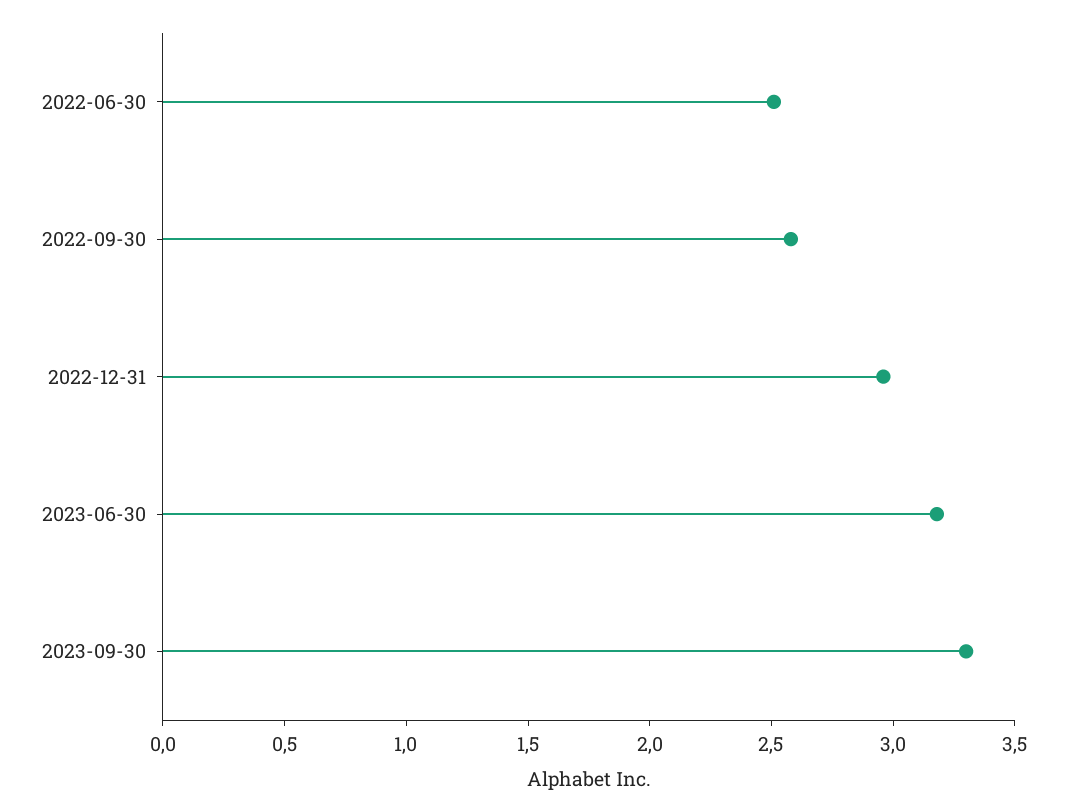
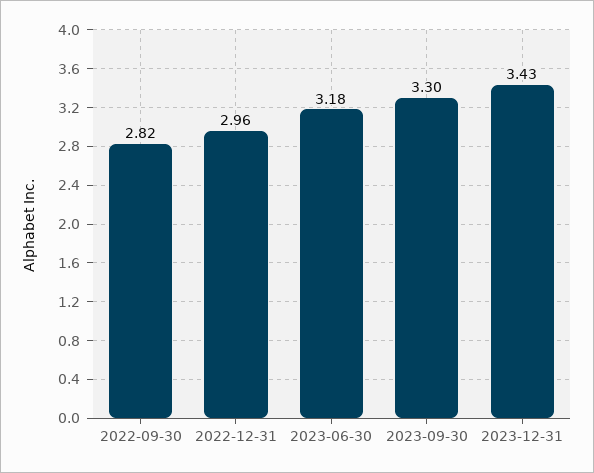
2022-06-30: 2.5 -> none
2022-09-30: 2.6 -> 2.82
2023-12-31: none -> 3.43

